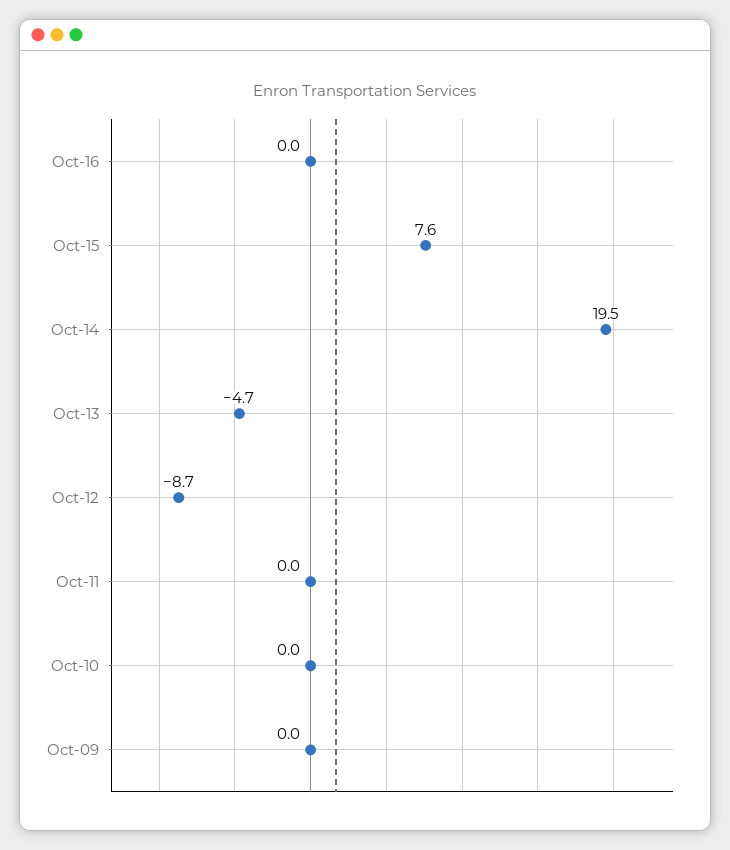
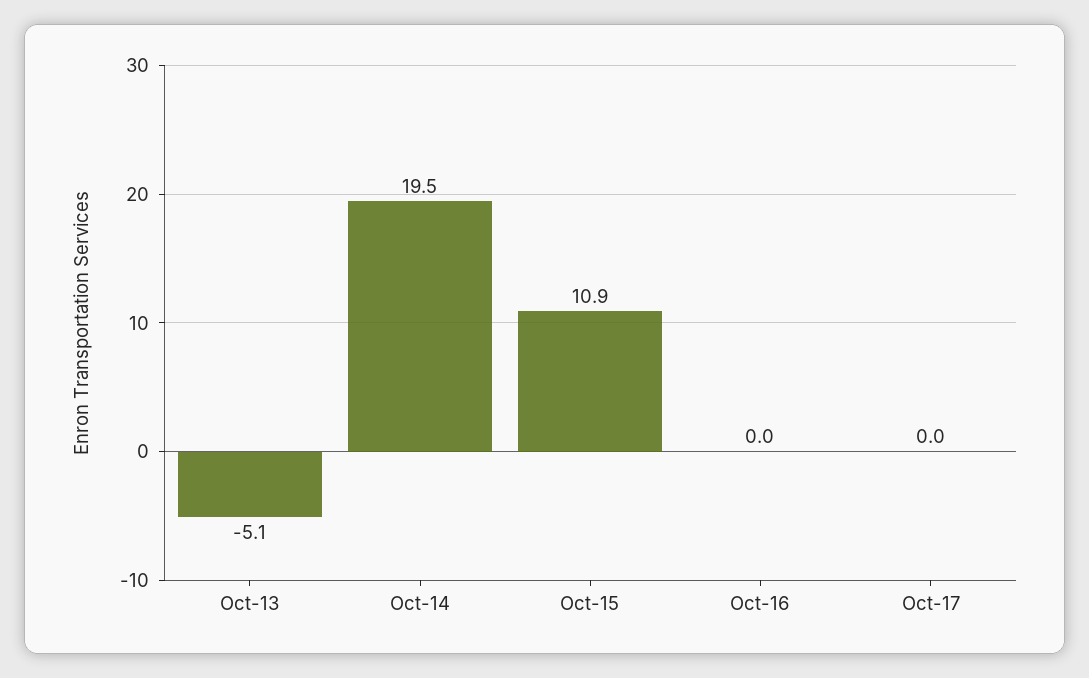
Oct-15: 7.6 -> 10.9
Oct-13: -4.7 -> -5.1
Oct-12: -8.7 -> none
Oct-11: 0 -> none
Oct-10: 0 -> none
Oct-09: 0 -> none
Oct-17: none -> 0

